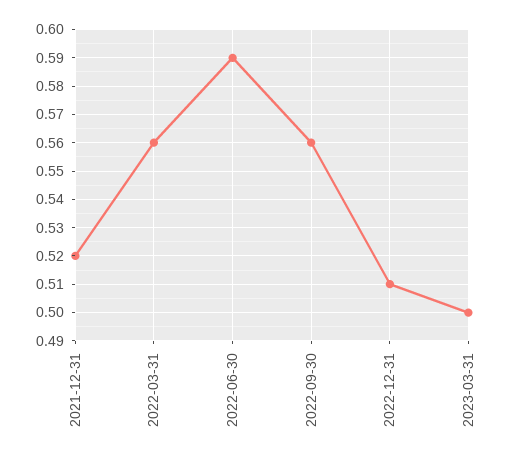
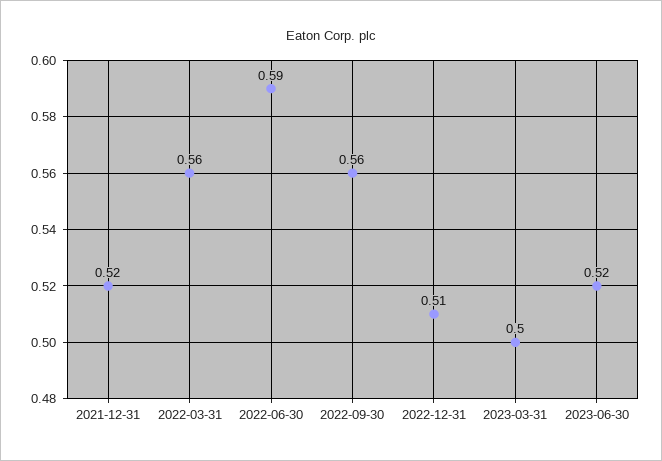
2023-06-30: none -> 0.52

